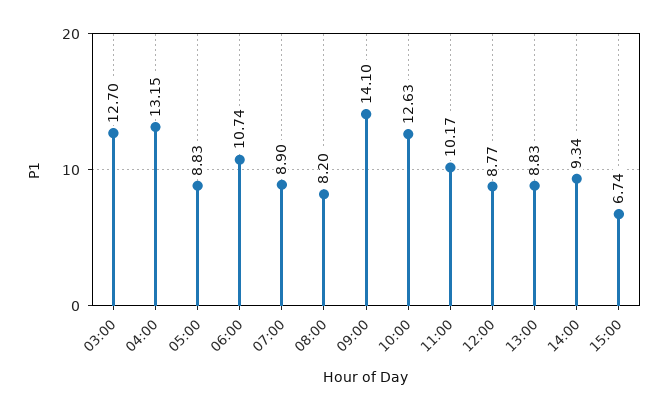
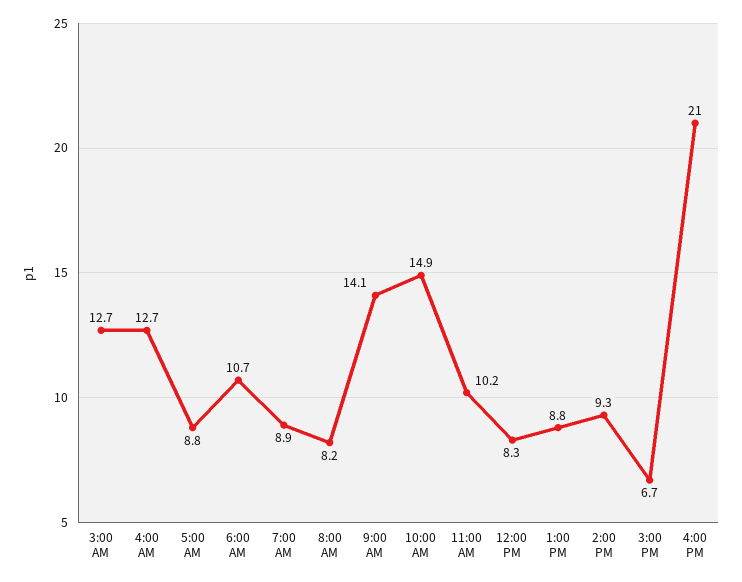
04:00: 13.15 -> 12.7
10:00: 12.63 -> 14.9
12:00: 8.77 -> 8.3
4:00 PM: none -> 21

